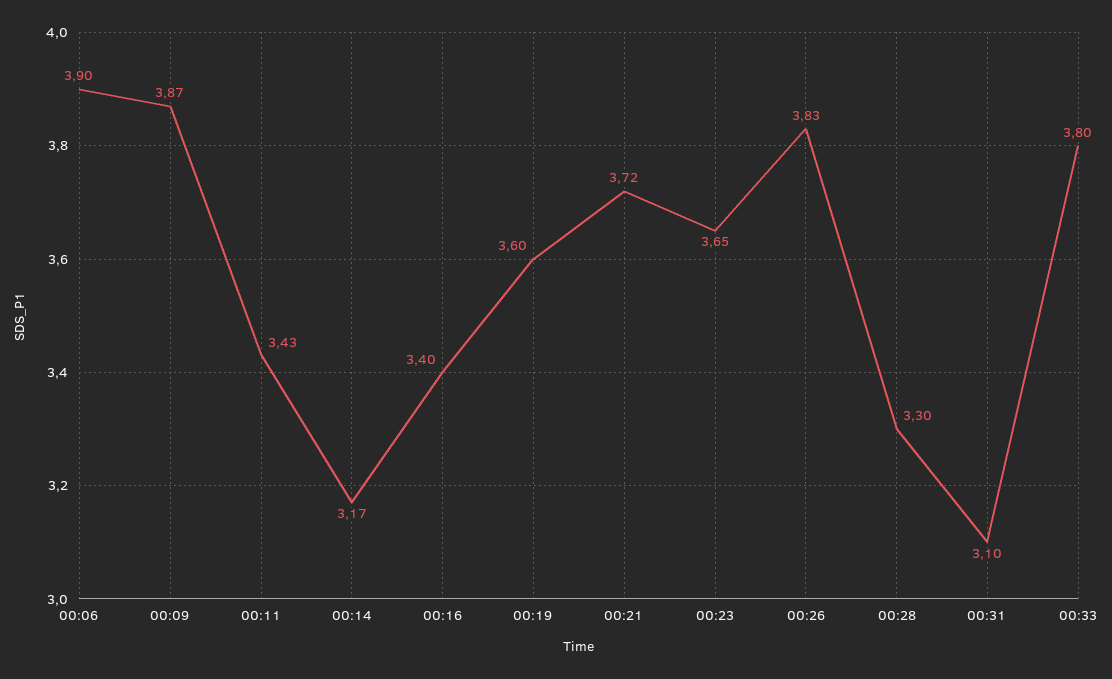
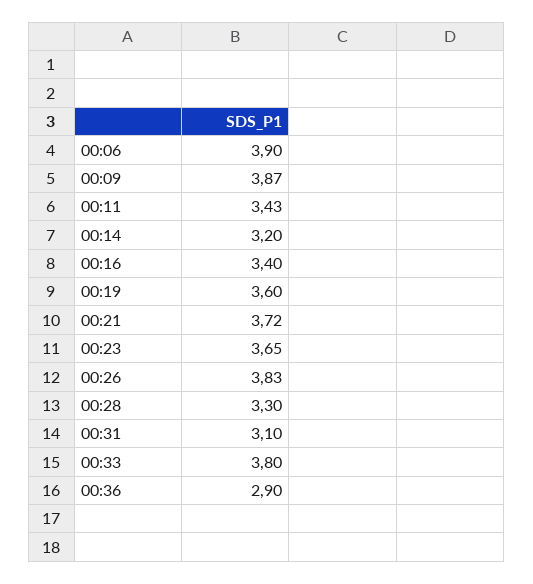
00:14: 3.17 -> 3.2
00:36: none -> 2.9

